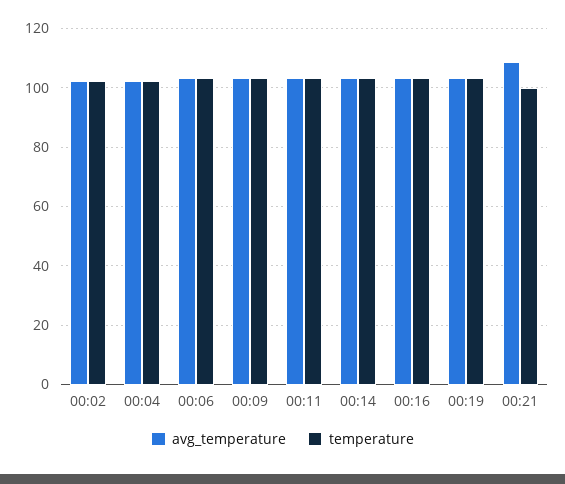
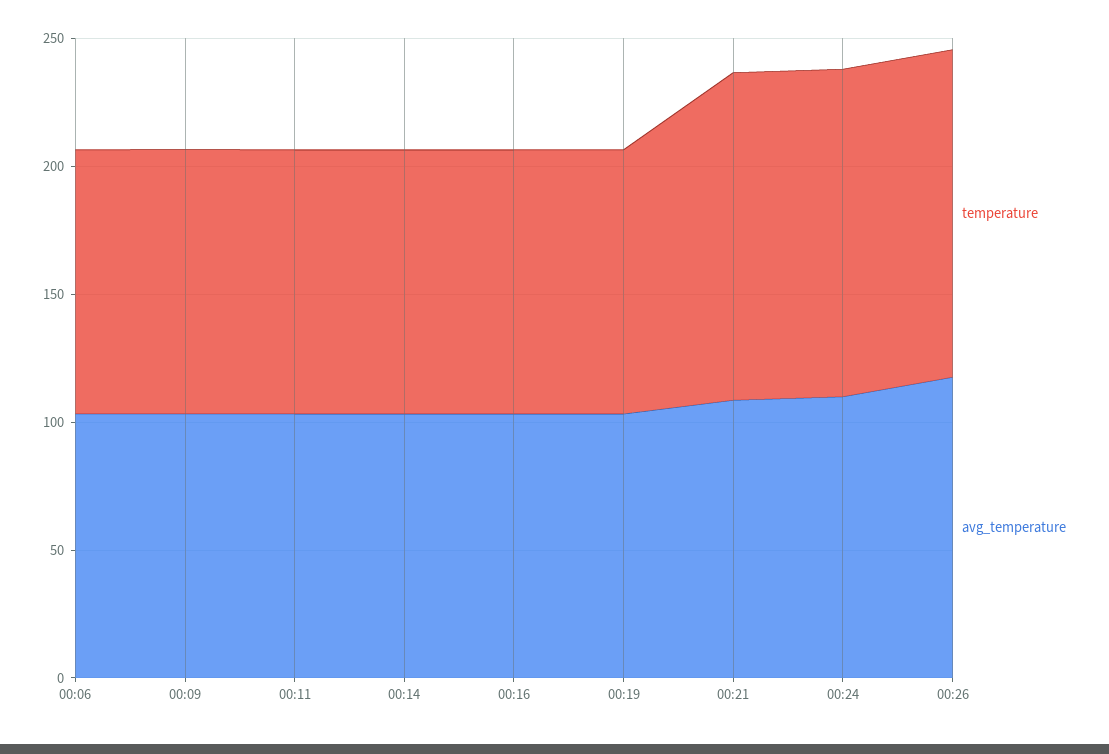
avg_temperature, 00:02: 102.5 -> none
temperature, 00:02: 102.5 -> none
avg_temperature, 00:04: 102.5 -> none
temperature, 00:04: 102.5 -> none
temperature, 00:21: 100 -> 130
temperature, 00:24: none -> 130
avg_temperature, 00:24: none -> 110
temperature, 00:26: none -> 130
avg_temperature, 00:26: none -> 120

